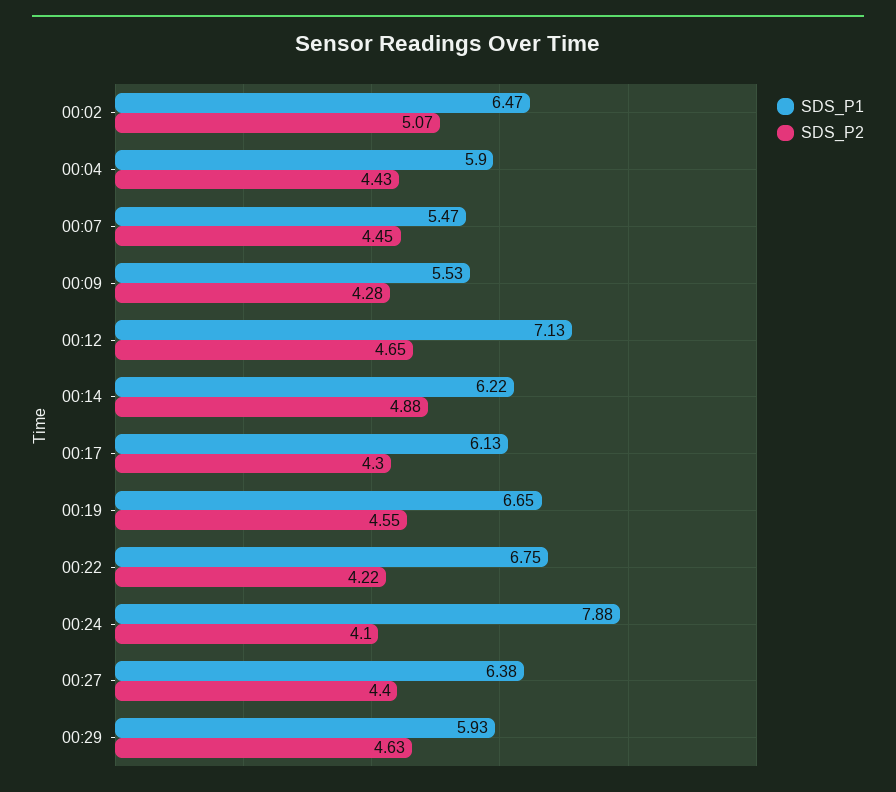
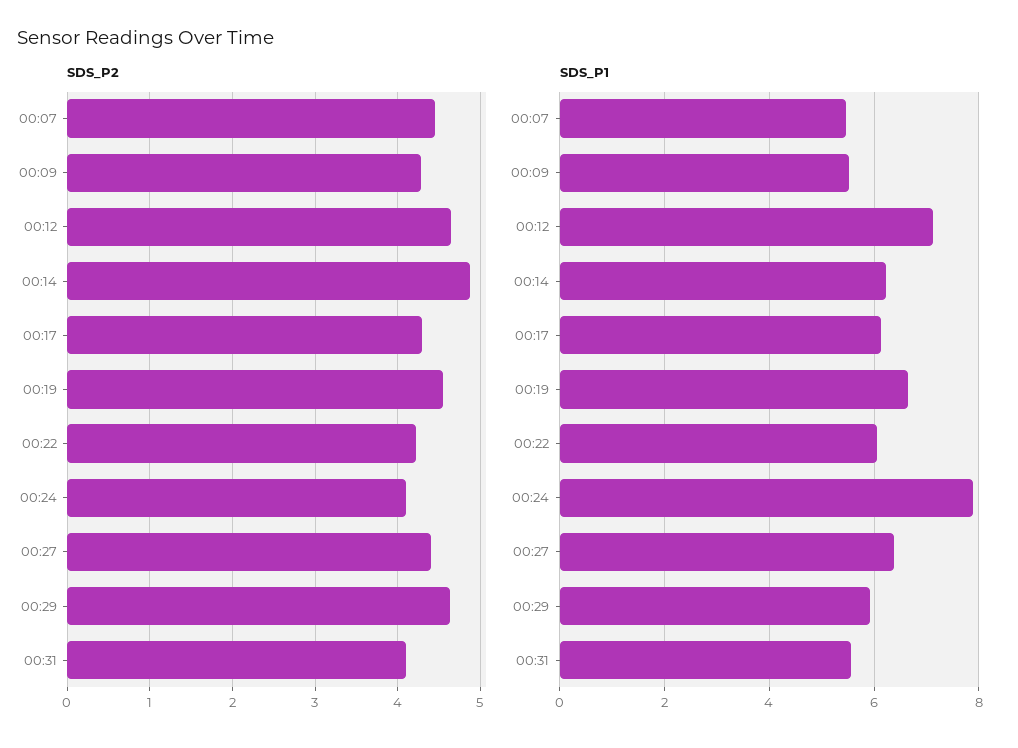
SDS_P1, 00:02: 6.47 -> none
SDS_P2, 00:02: 5.07 -> none
SDS_P1, 00:04: 5.9 -> none
SDS_P2, 00:04: 4.43 -> none
SDS_P1, 00:22: 6.75 -> 6
SDS_P2, 00:31: none -> 4.1
SDS_P1, 00:31: none -> 5.6

